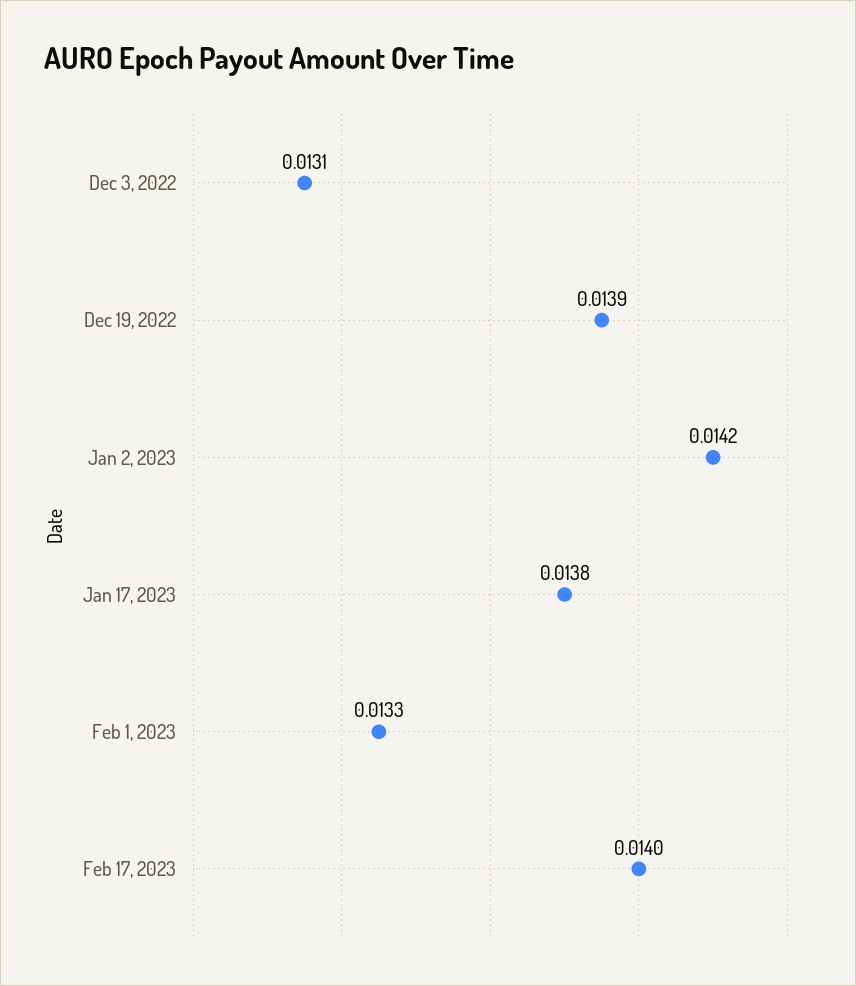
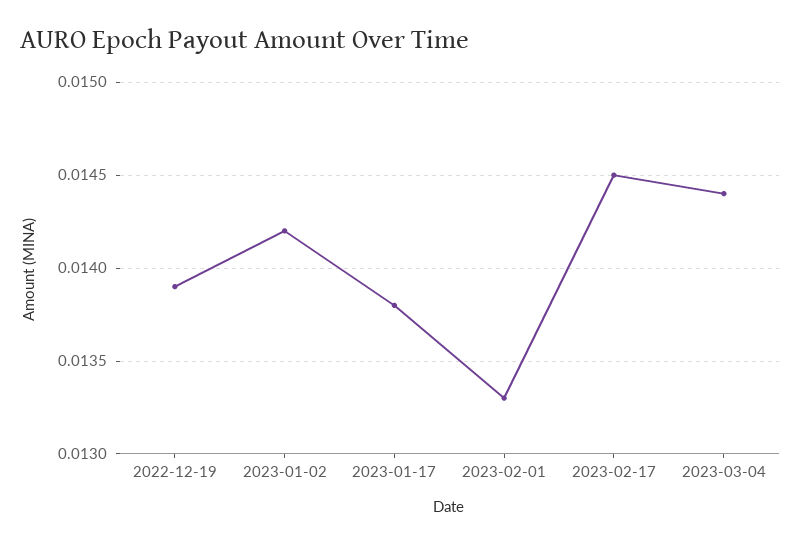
Dec 3, 2022: 0.0131 -> none
Feb 17, 2023: 0.014 -> 0.0145
2023-03-04: none -> 0.0144

